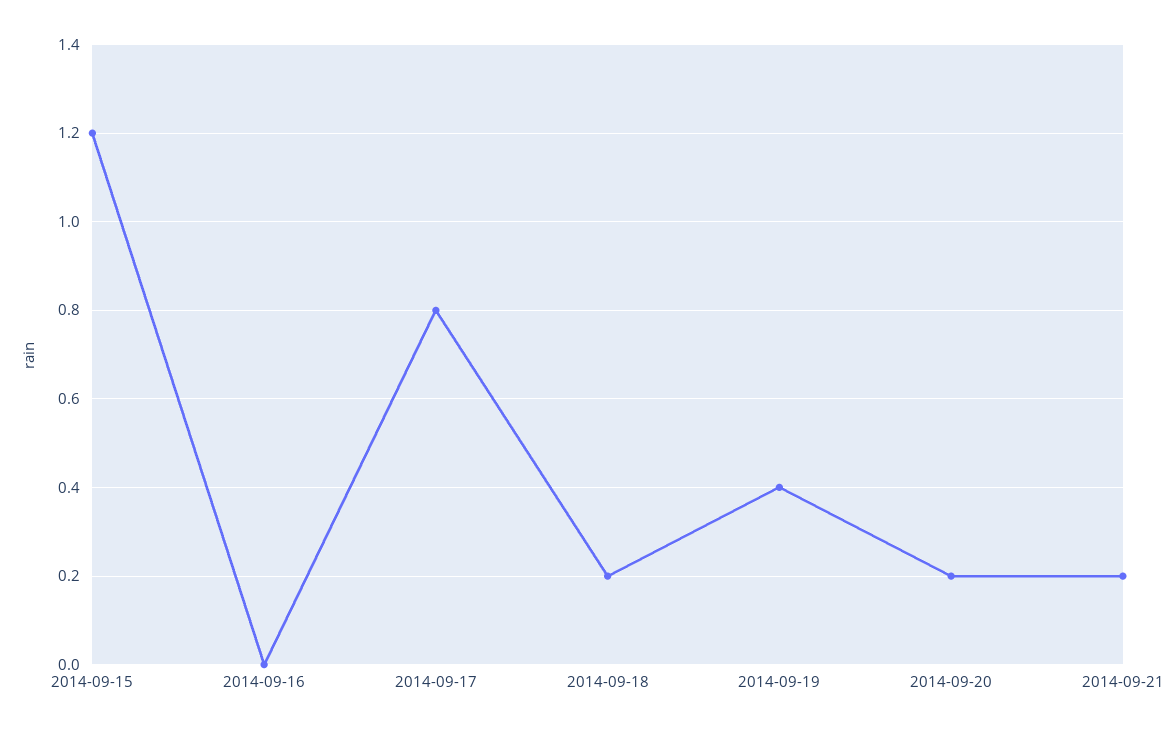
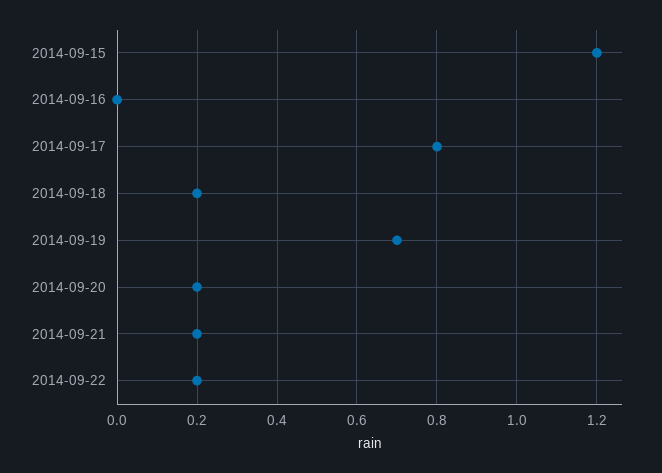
2014-09-19: 0.4 -> 0.7
2014-09-22: none -> 0.2

